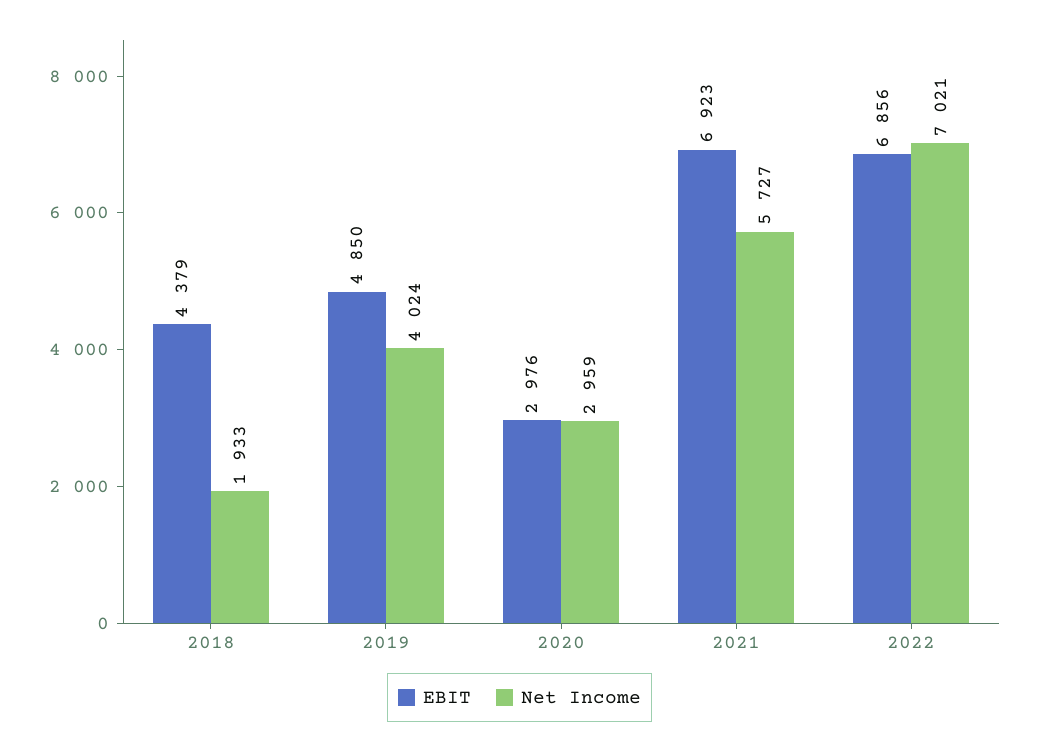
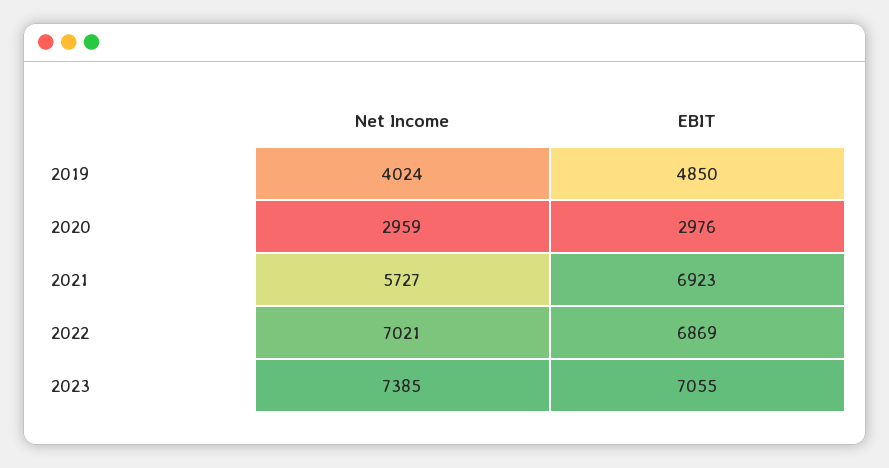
EBIT, 2018: 4379 -> none
Net Income, 2018: 1933 -> none
EBIT, 2022: 6856 -> 6869
Net Income, 2023: none -> 7385
EBIT, 2023: none -> 7055

